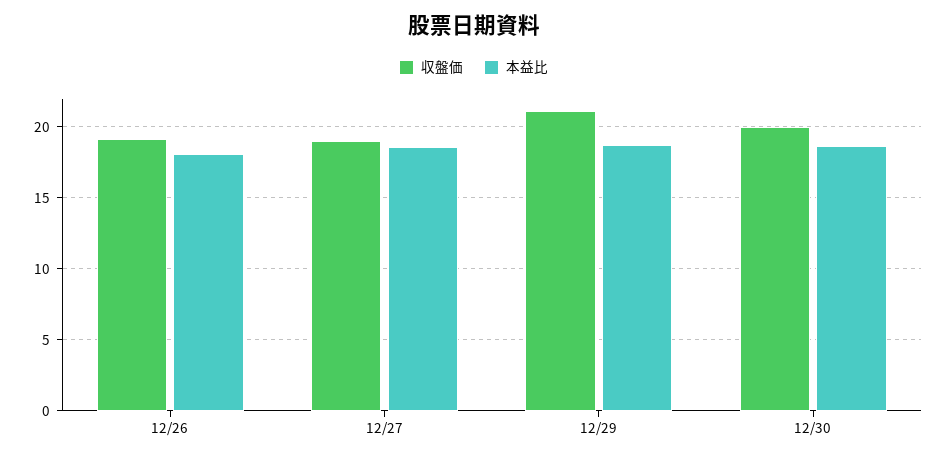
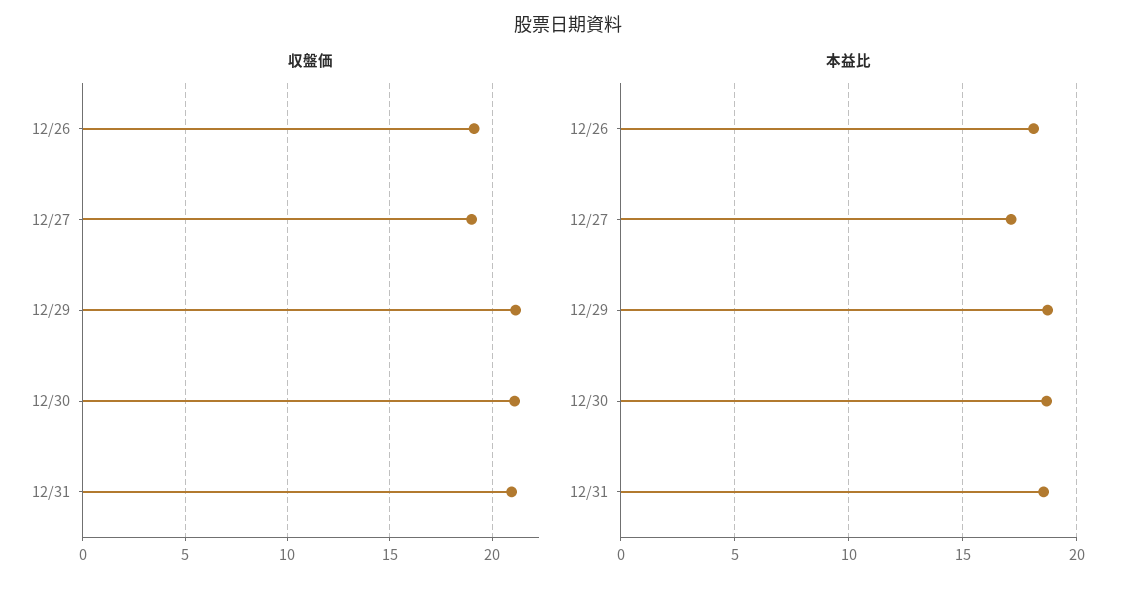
本益比, 12/27: 18.5 -> 17
収盤価, 12/30: 20 -> 21
収盤価, 12/31: none -> 21
本益比, 12/31: none -> 18.5

